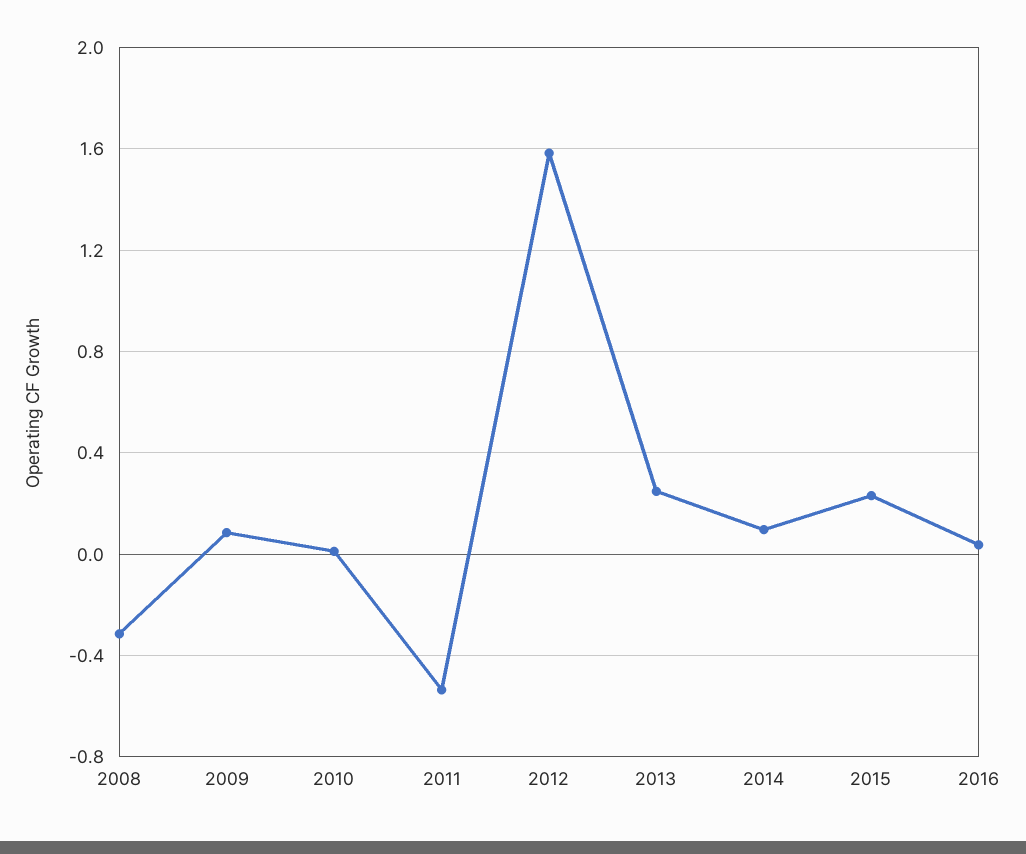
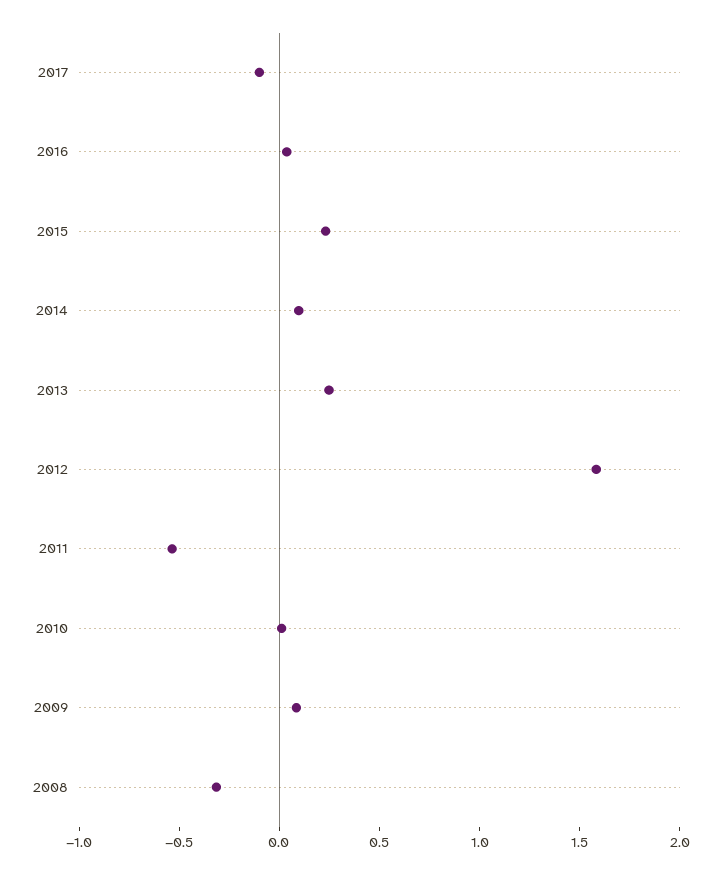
2017: none -> -0.1

